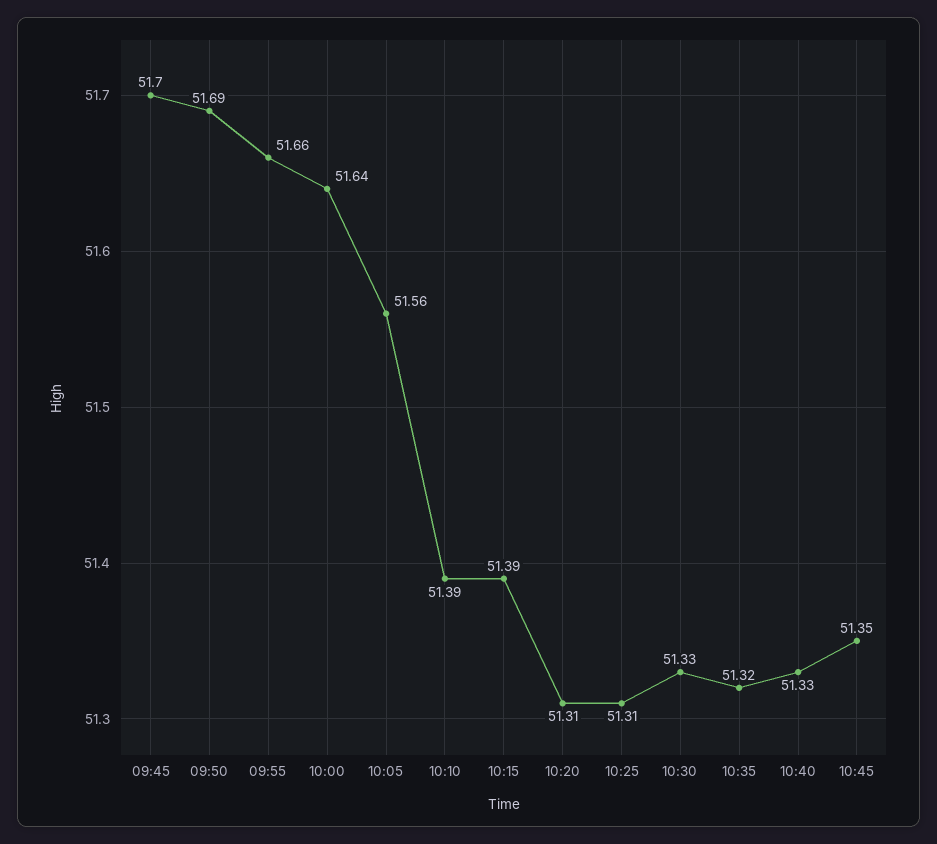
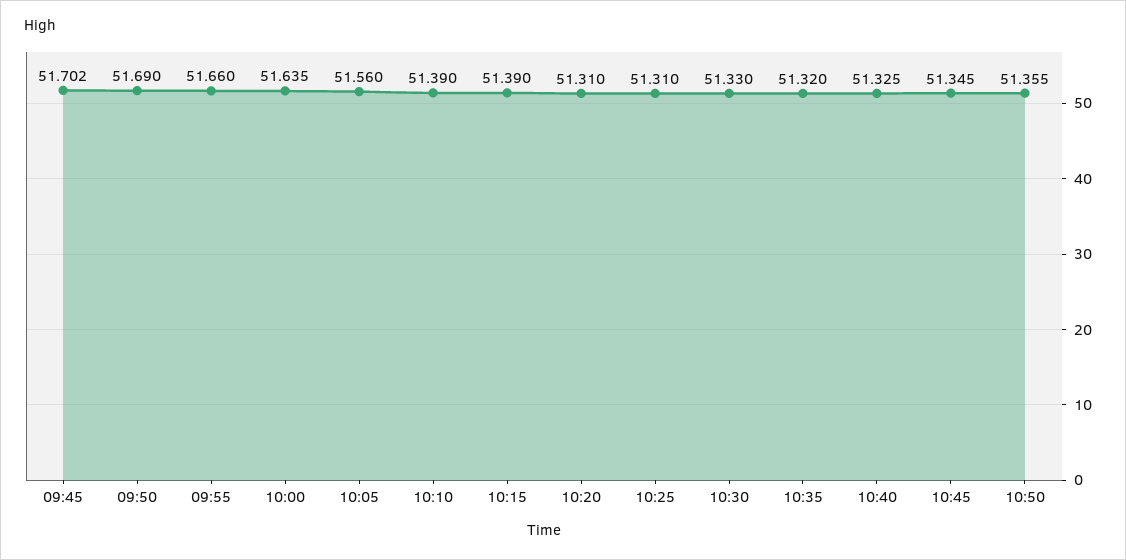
10:50: none -> 51.355

